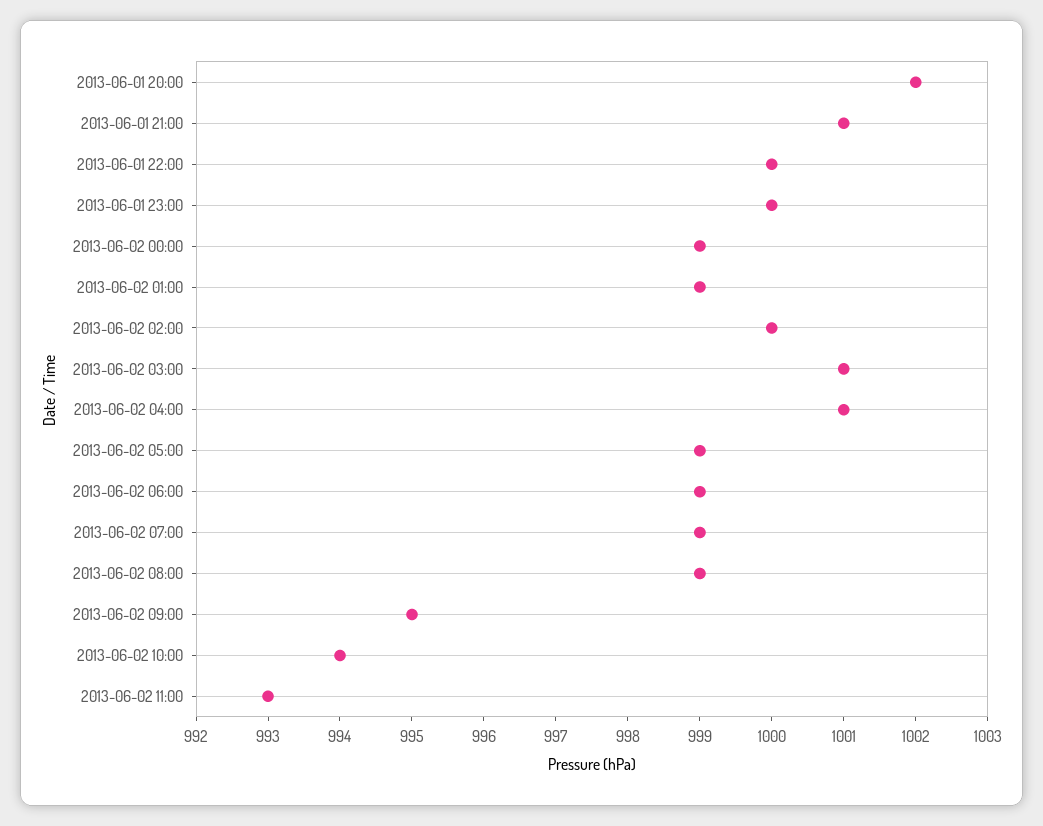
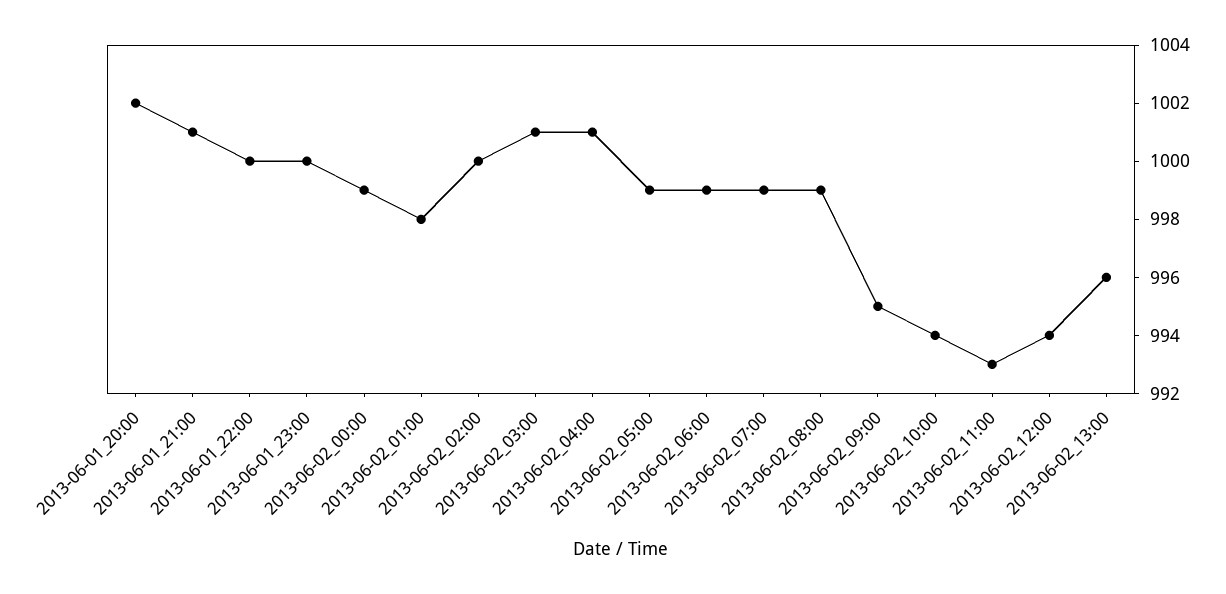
2013-06-02 01:00: 999 -> 998
2013-06-02_12:00: none -> 994
2013-06-02_13:00: none -> 996

